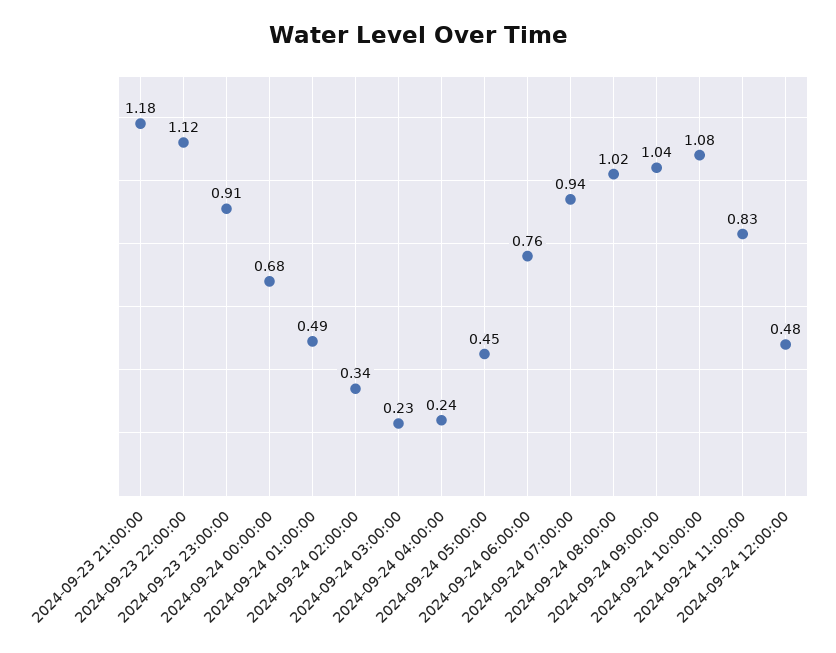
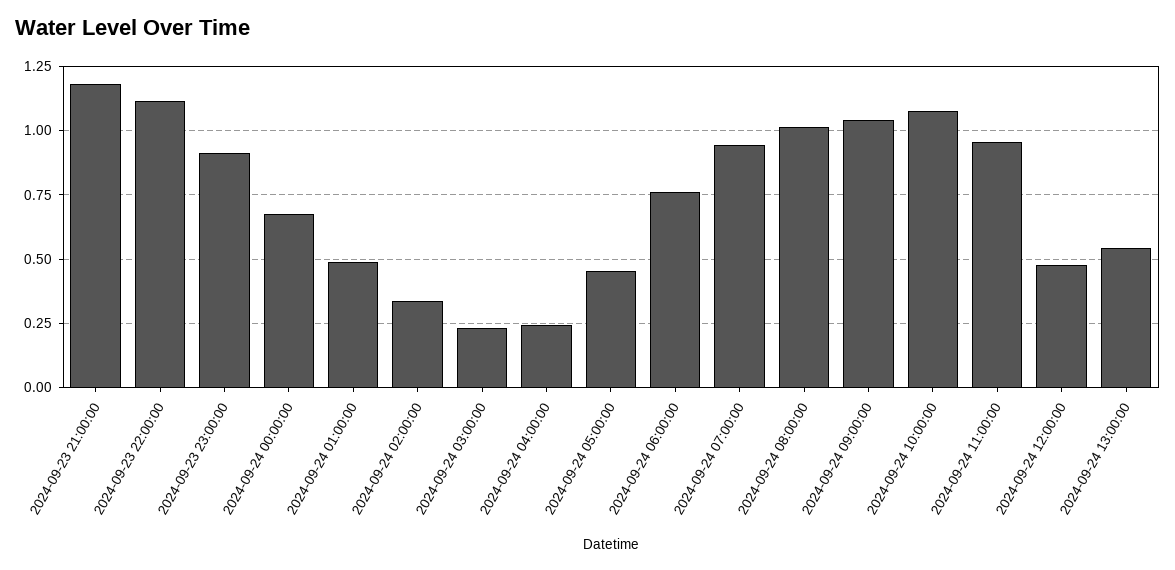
2024-09-24 11:00:00: 0.83 -> 0.95
2024-09-24 13:00:00: none -> 0.55

